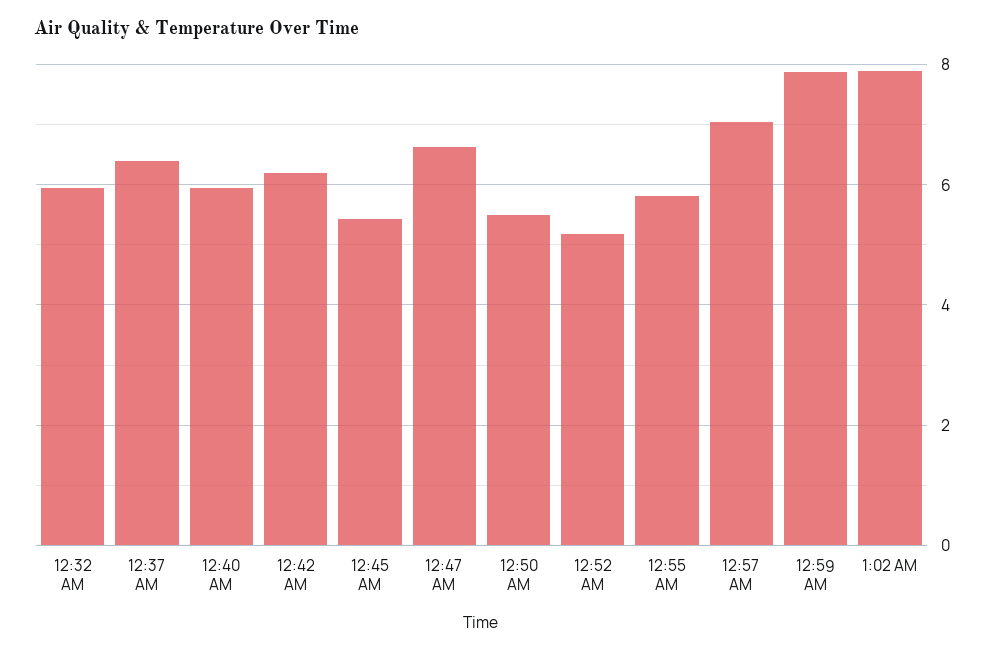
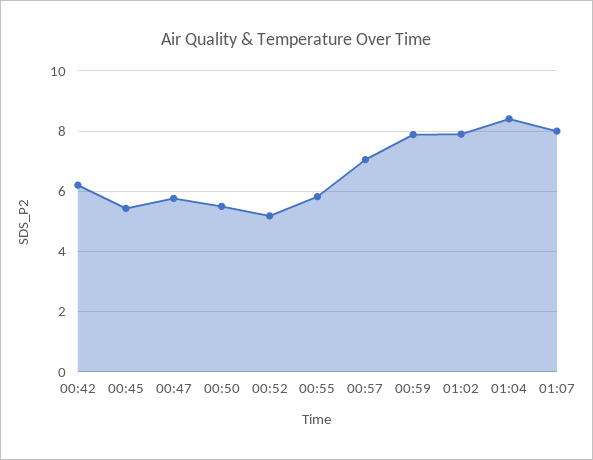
12:32 AM: 6 -> none
12:37 AM: 6.4 -> none
12:40 AM: 6 -> none
12:47 AM: 6.6 -> 5.8
01:04: none -> 8.4
01:07: none -> 8

